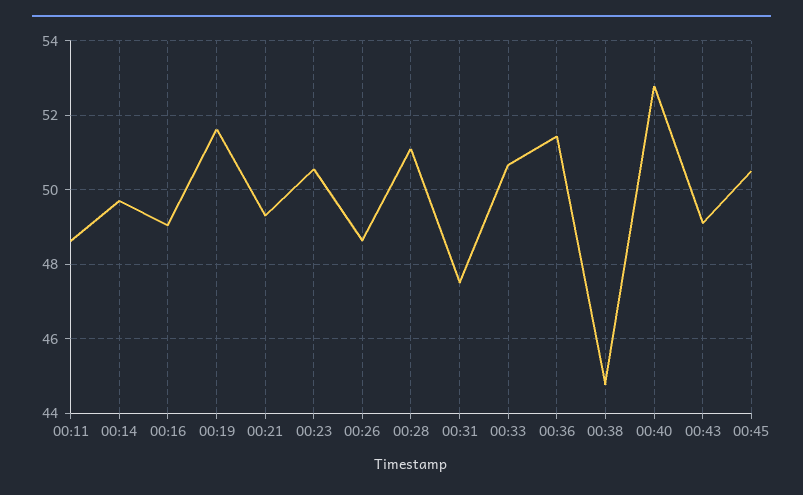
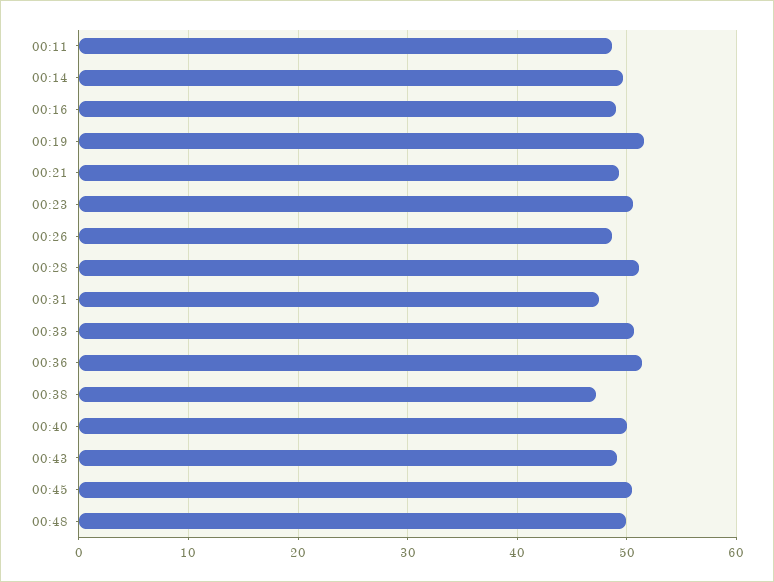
00:38: 44.8 -> 47
00:40: 52.8 -> 50
00:48: none -> 50

